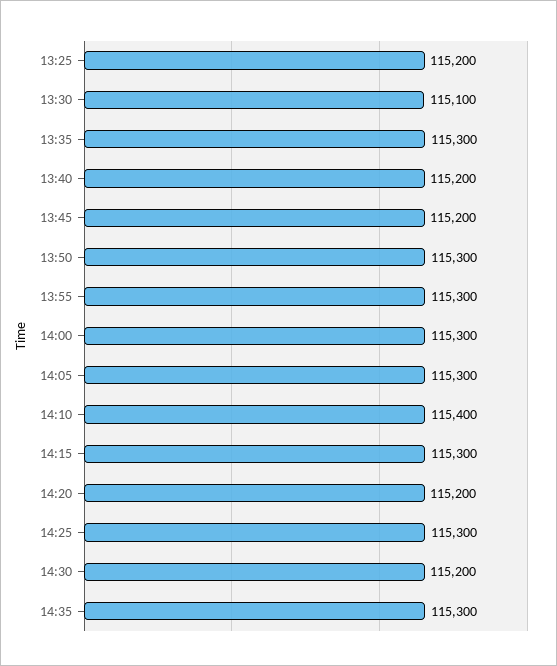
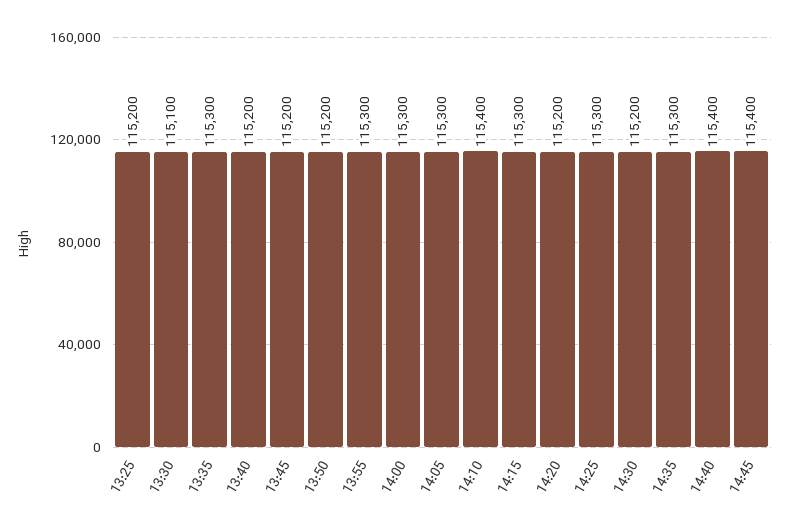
13:50: 115300 -> 115200
14:40: none -> 115400
14:45: none -> 115400

